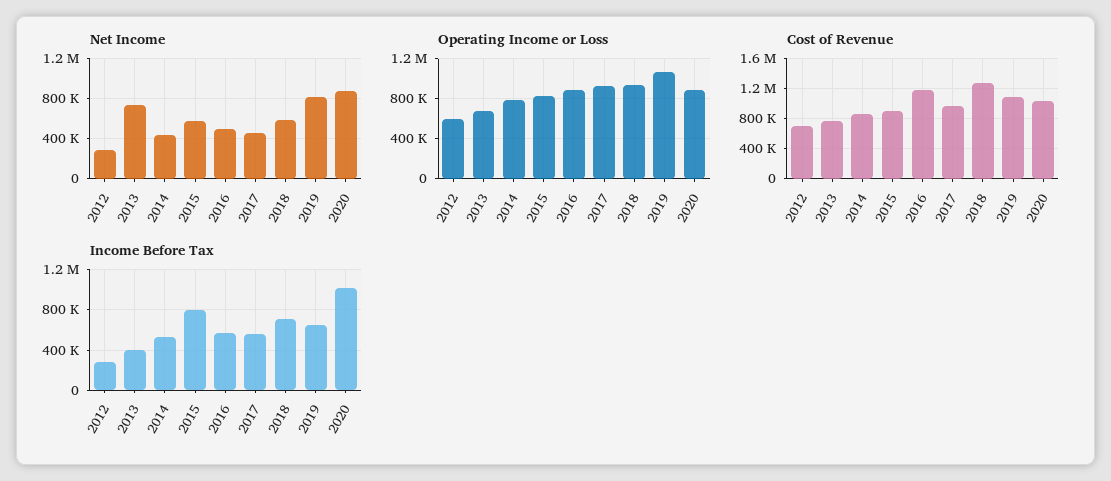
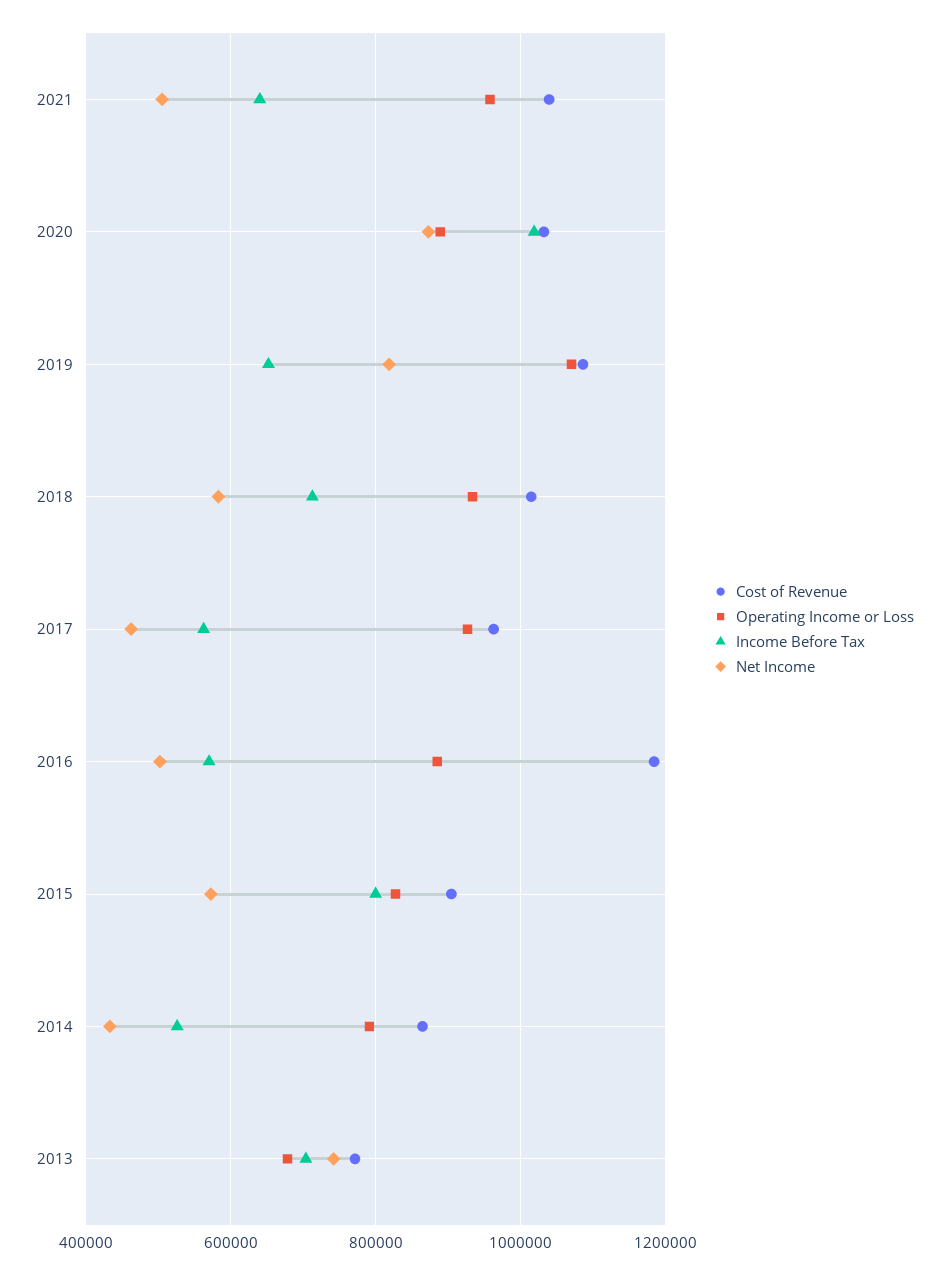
Net Income, 2012: 300000 -> none
Operating Income or Loss, 2012: 600000 -> none
Cost of Revenue, 2012: 700000 -> none
Cost of Revenue, 2018: 1300000 -> 1020000
Income Before Tax, 2012: 300000 -> none
Income Before Tax, 2013: 400000 -> 700000
Cost of Revenue, 2021: none -> 1040000
Operating Income or Loss, 2021: none -> 960000
Income Before Tax, 2021: none -> 640000
Net Income, 2021: none -> 500000

